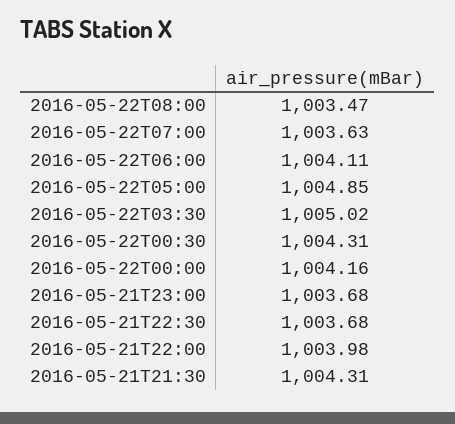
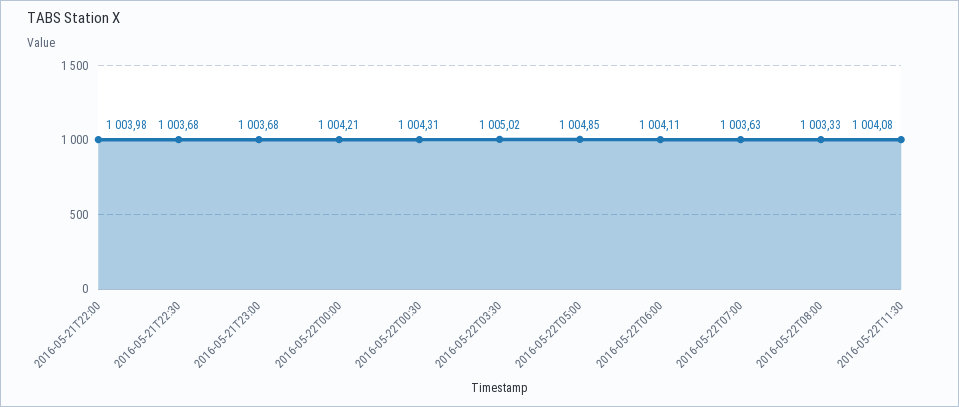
2016-05-22T08:00: 1003.47 -> 1003.33
2016-05-22T00:00: 1004.16 -> 1004.21
2016-05-21T21:30: 1004.31 -> none
2016-05-22T11:30: none -> 1004.08

